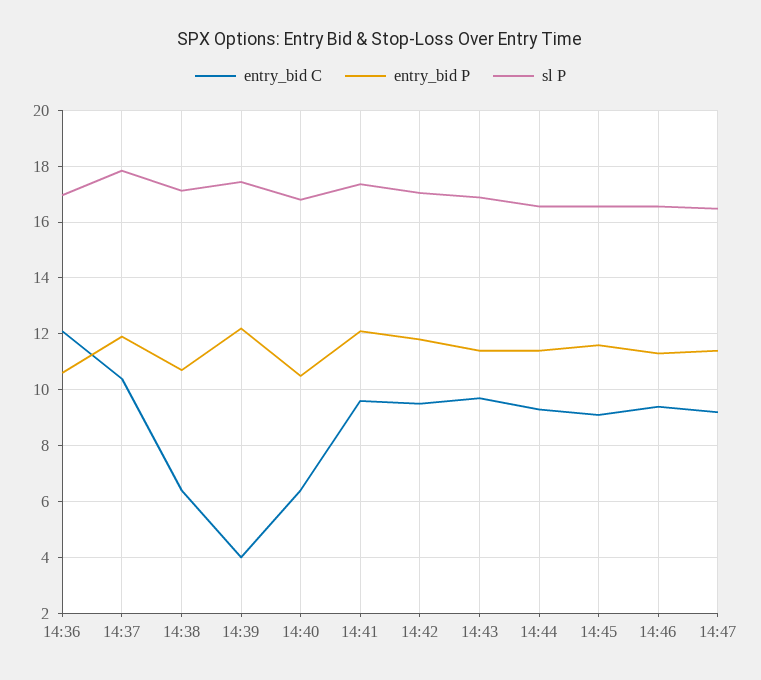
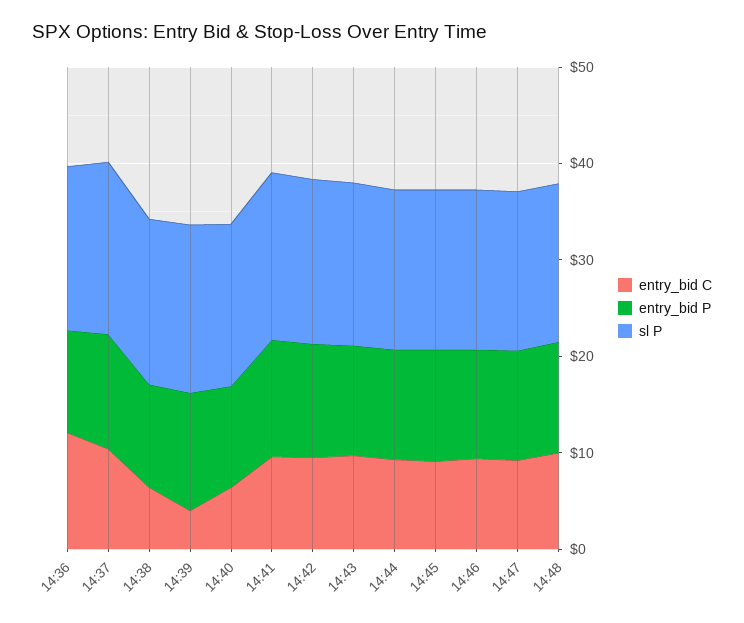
entry_bid C, 14:48: none -> 10
entry_bid P, 14:48: none -> 12
sl P, 14:48: none -> 16

